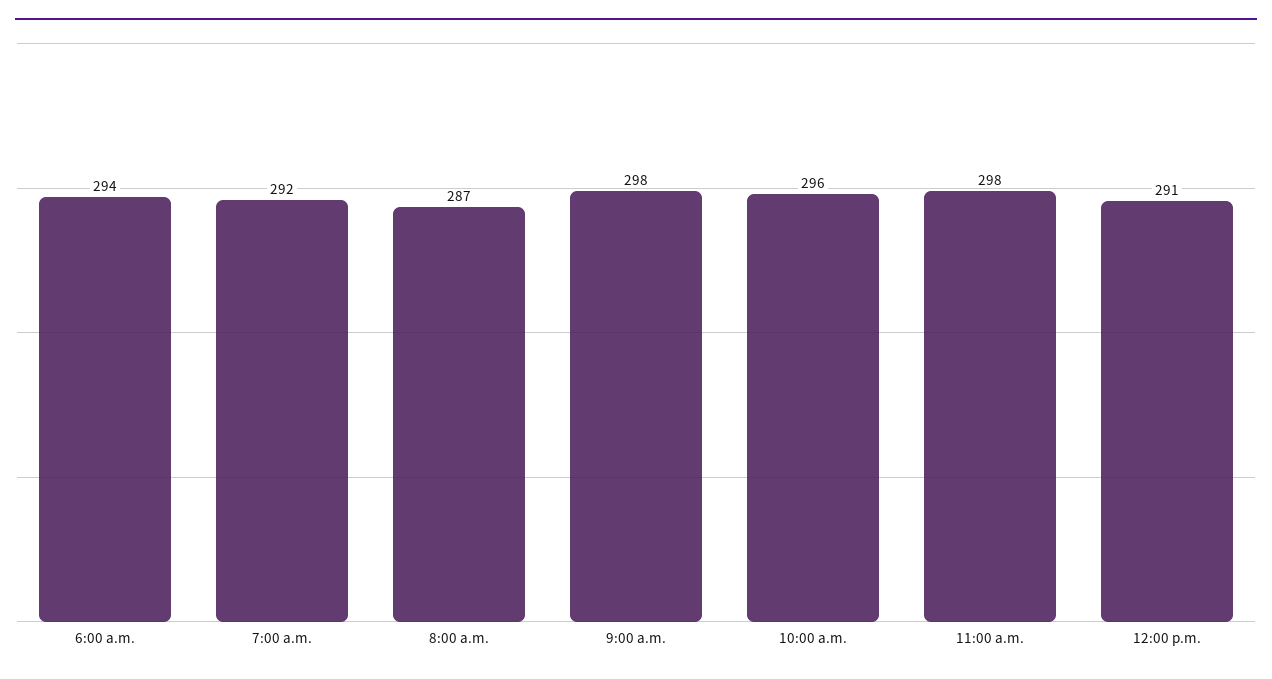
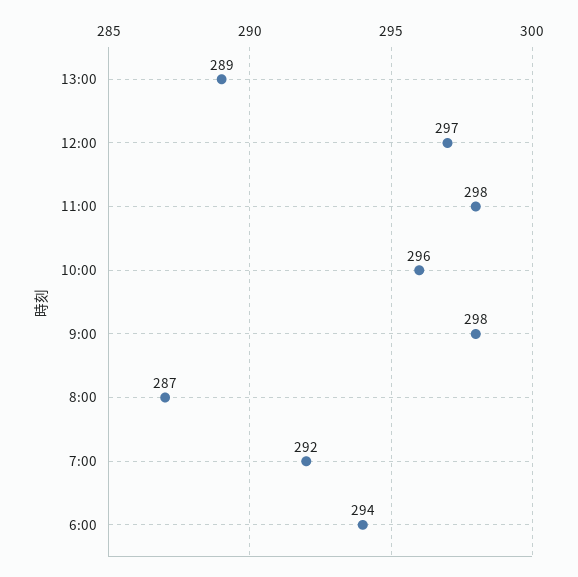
12:00 p.m.: 291 -> 297
13:00: none -> 289

